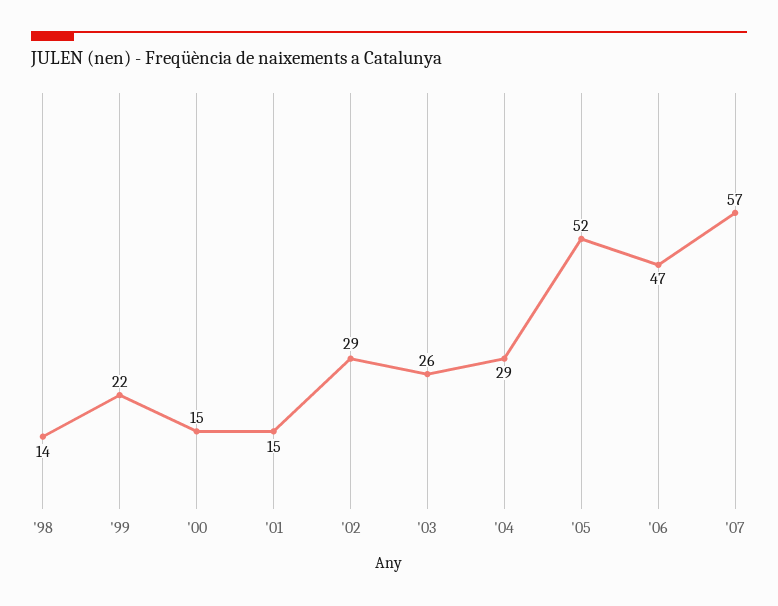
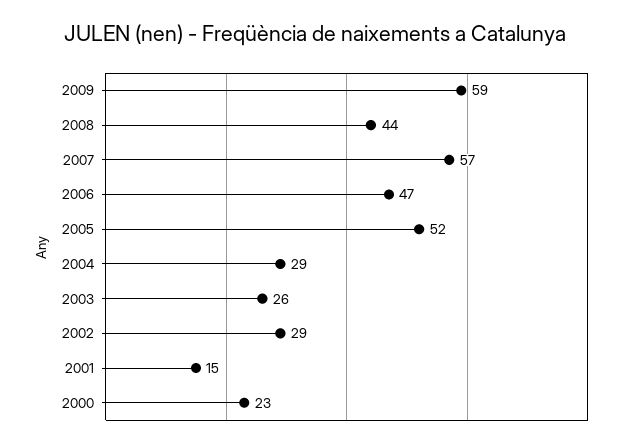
'98: 14 -> none
'99: 22 -> none
'00: 15 -> 23
2009: none -> 59
2008: none -> 44

